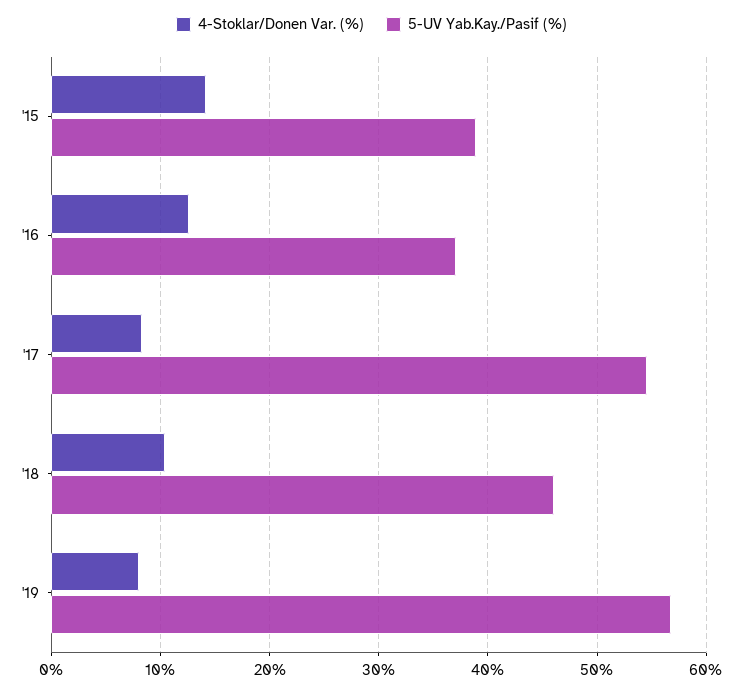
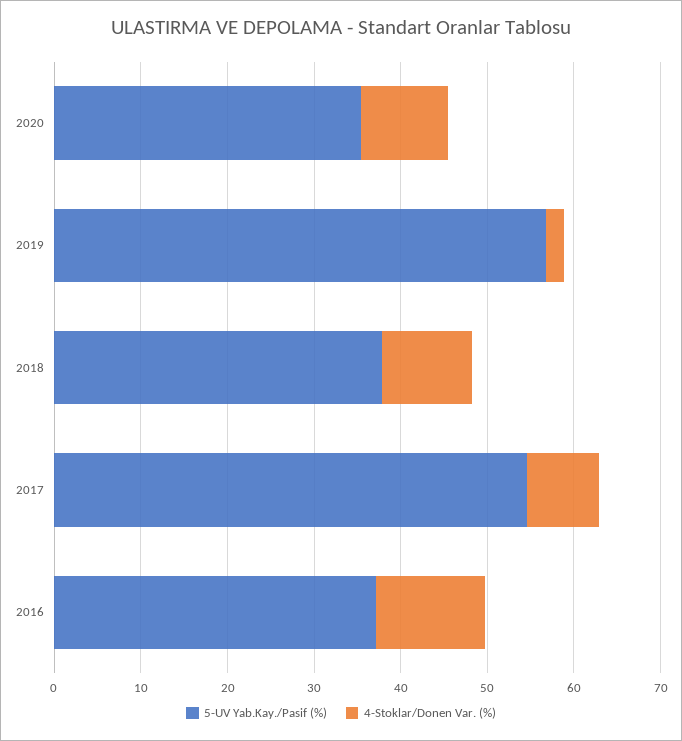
4-Stoklar/Donen Var. (%), '15: 14 -> none
5-UV Yab.Kay./Pasif (%), '15: 39 -> none
5-UV Yab.Kay./Pasif (%), '18: 46 -> 38
4-Stoklar/Donen Var. (%), '19: 8 -> 2
5-UV Yab.Kay./Pasif (%), 2020: none -> 36
4-Stoklar/Donen Var. (%), 2020: none -> 10

